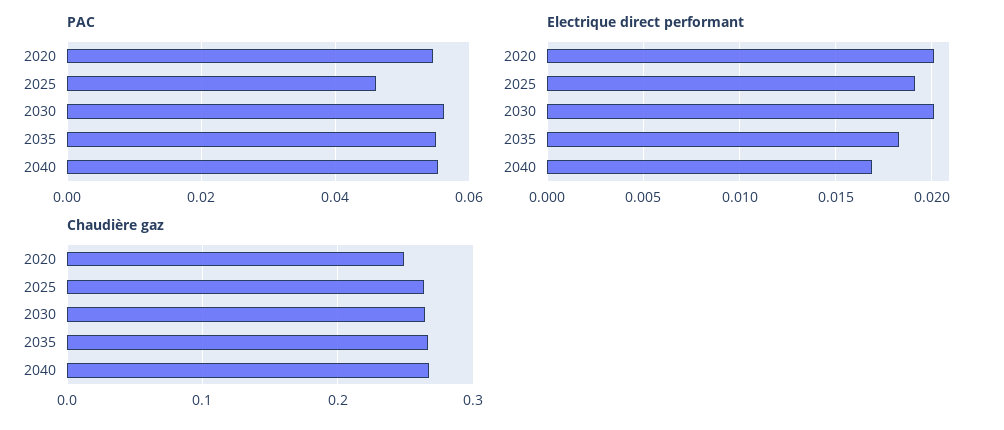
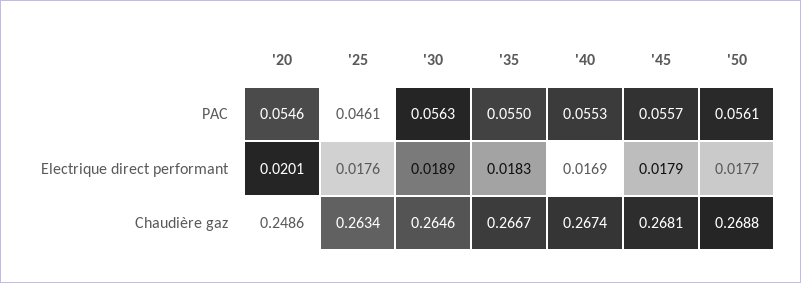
Electrique direct performant, 2025: 0.019 -> 0.0176
Electrique direct performant, 2030: 0.02 -> 0.0189
PAC, '45: none -> 0.0557
PAC, '50: none -> 0.0561
Electrique direct performant, '45: none -> 0.0179
Electrique direct performant, '50: none -> 0.0177
Chaudière gaz, '45: none -> 0.2681
Chaudière gaz, '50: none -> 0.2688

